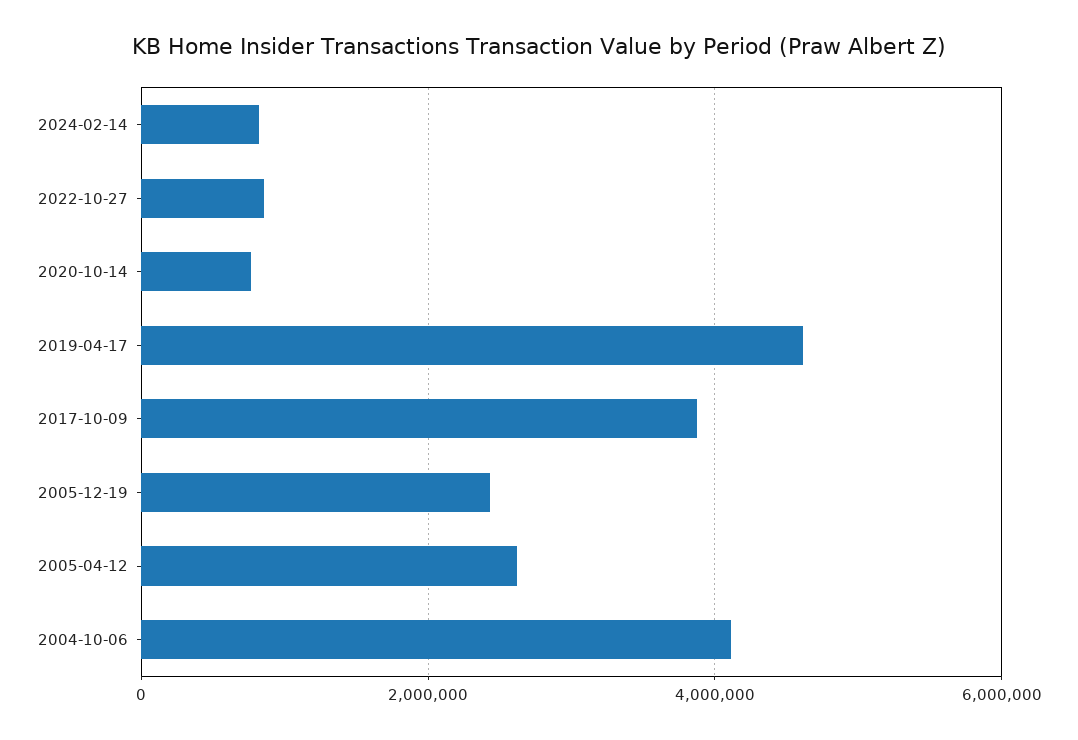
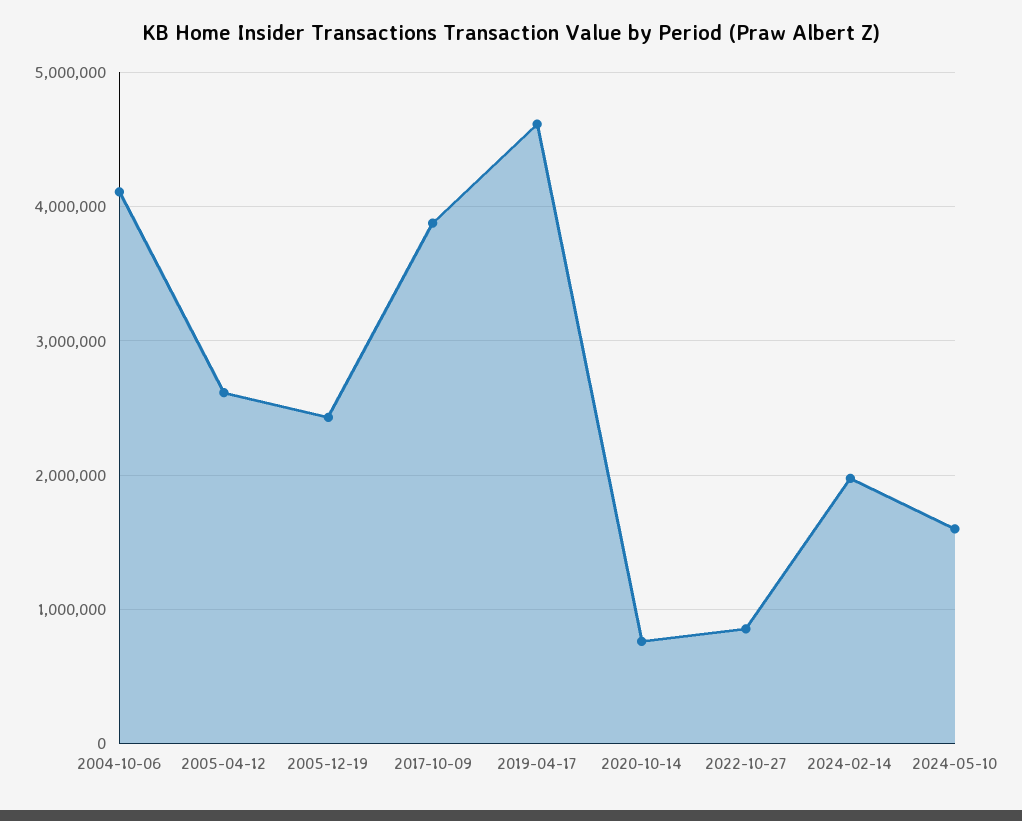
2024-02-14: 800000 -> 2000000
2024-05-10: none -> 1600000

